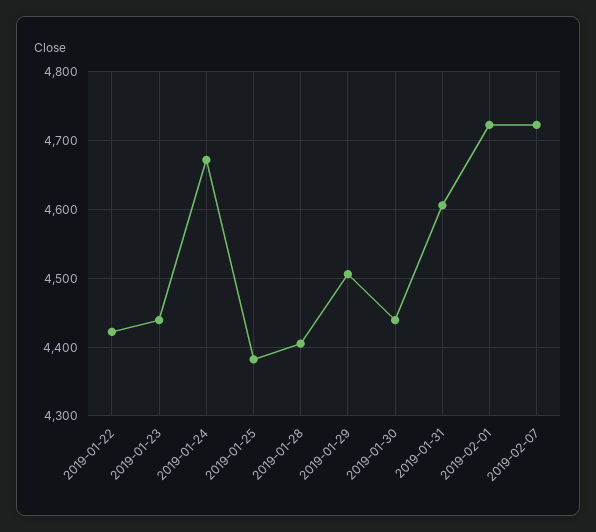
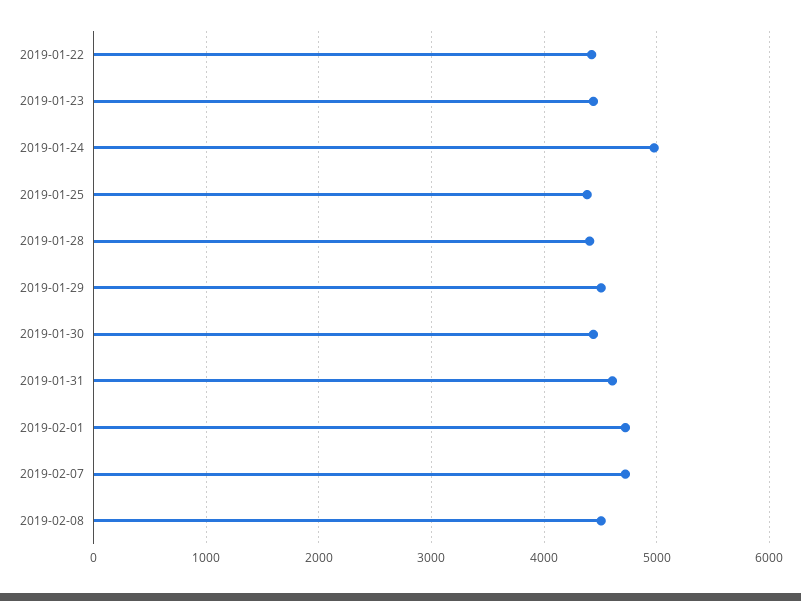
2019-01-24: 4670 -> 5000
2019-02-08: none -> 4500

